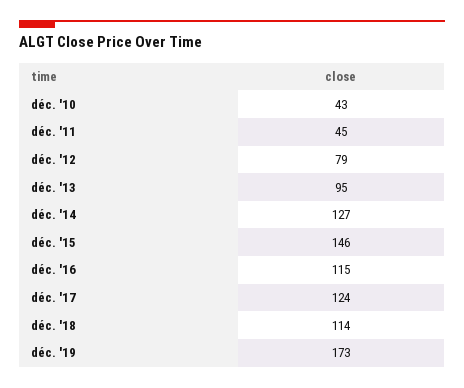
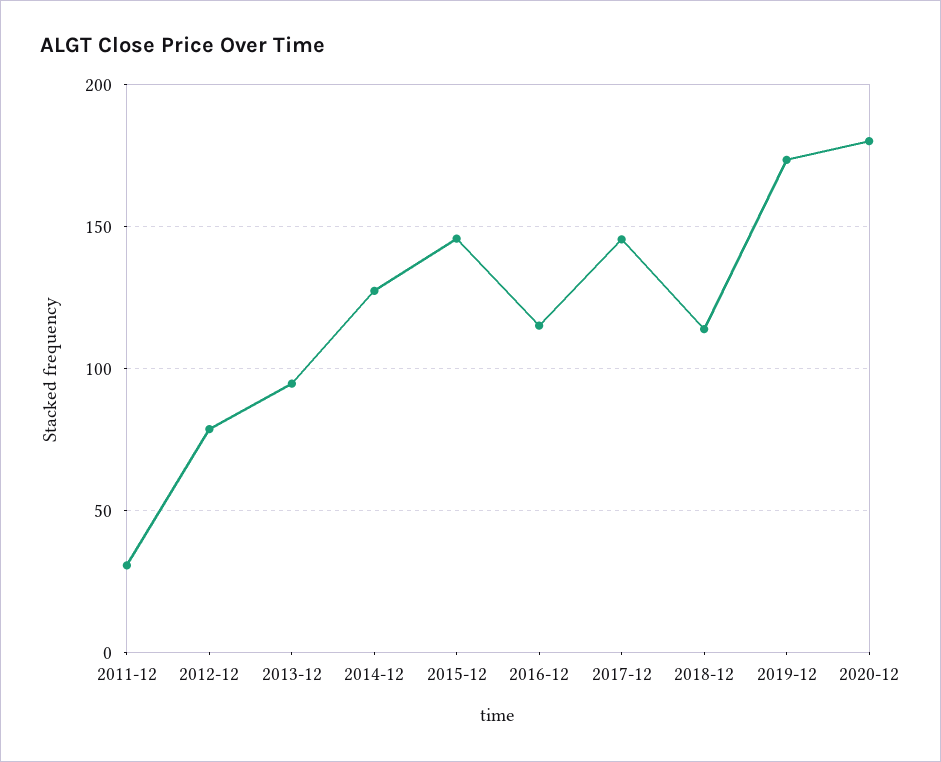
déc. '10: 43 -> none
déc. '11: 45 -> 30
déc. '17: 124 -> 145
2020-12: none -> 180

